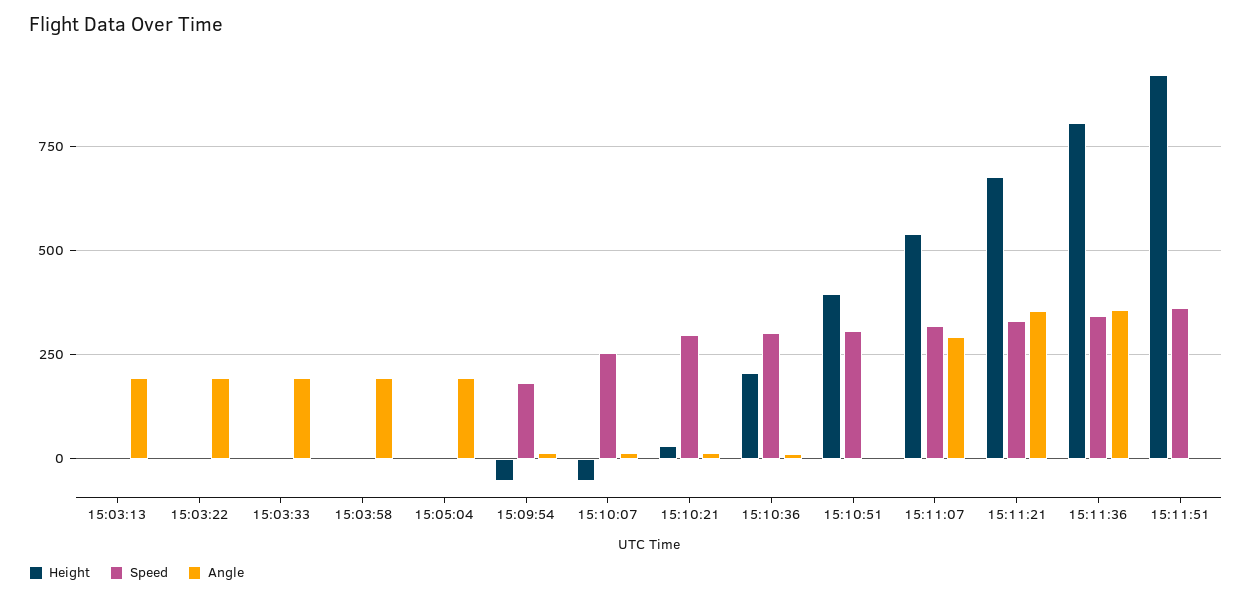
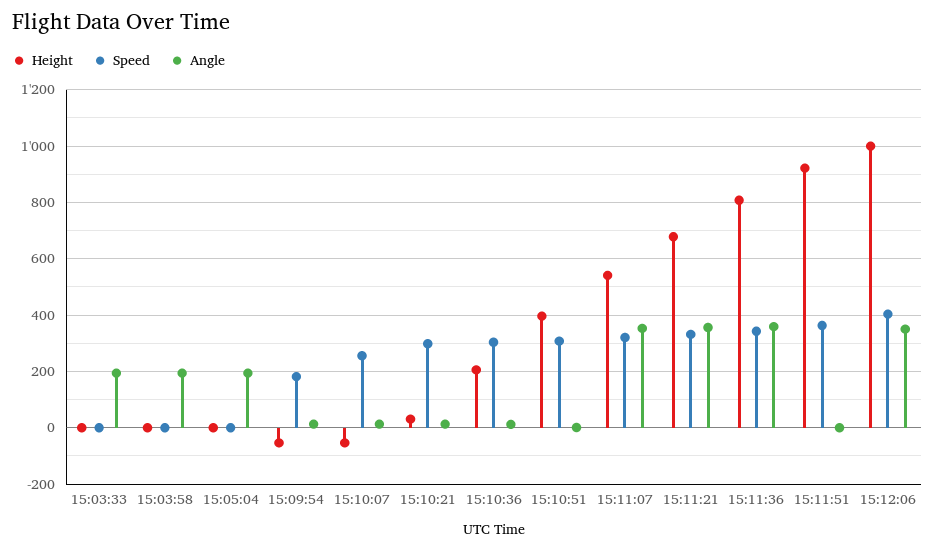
Height, 15:03:13: 0 -> none
Speed, 15:03:13: 0 -> none
Angle, 15:03:13: 200 -> none
Height, 15:03:22: 0 -> none
Speed, 15:03:22: 0 -> none
Angle, 15:03:22: 200 -> none
Angle, 15:11:07: 300 -> 350
Height, 15:12:06: none -> 1000
Speed, 15:12:06: none -> 400
Angle, 15:12:06: none -> 350

